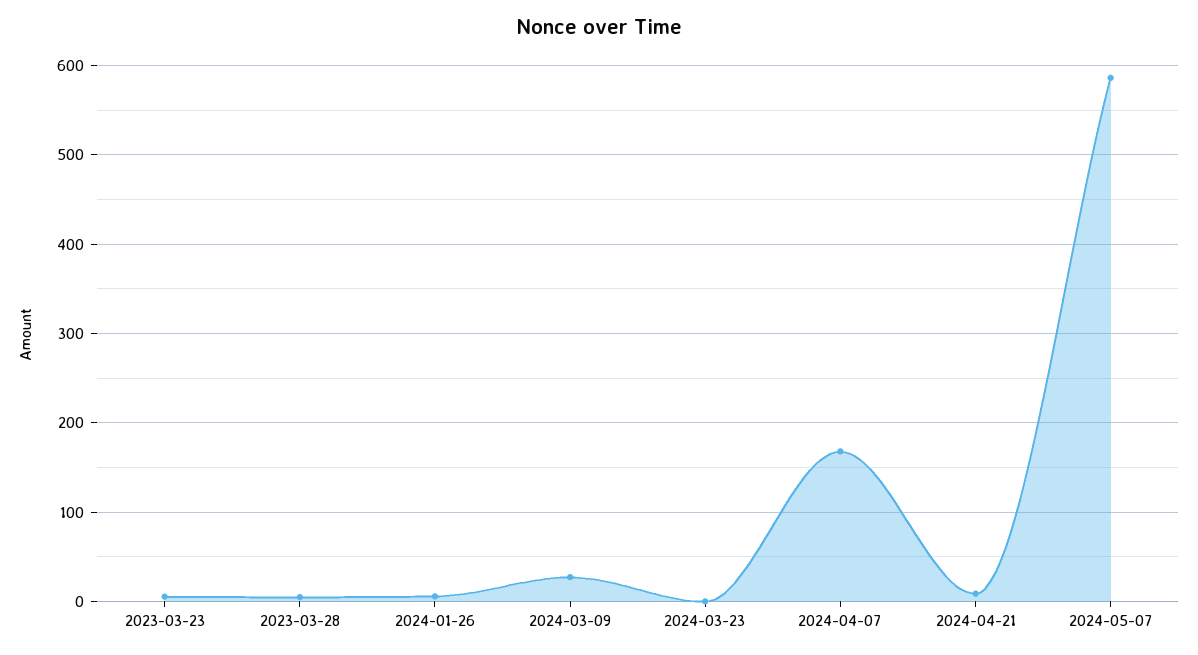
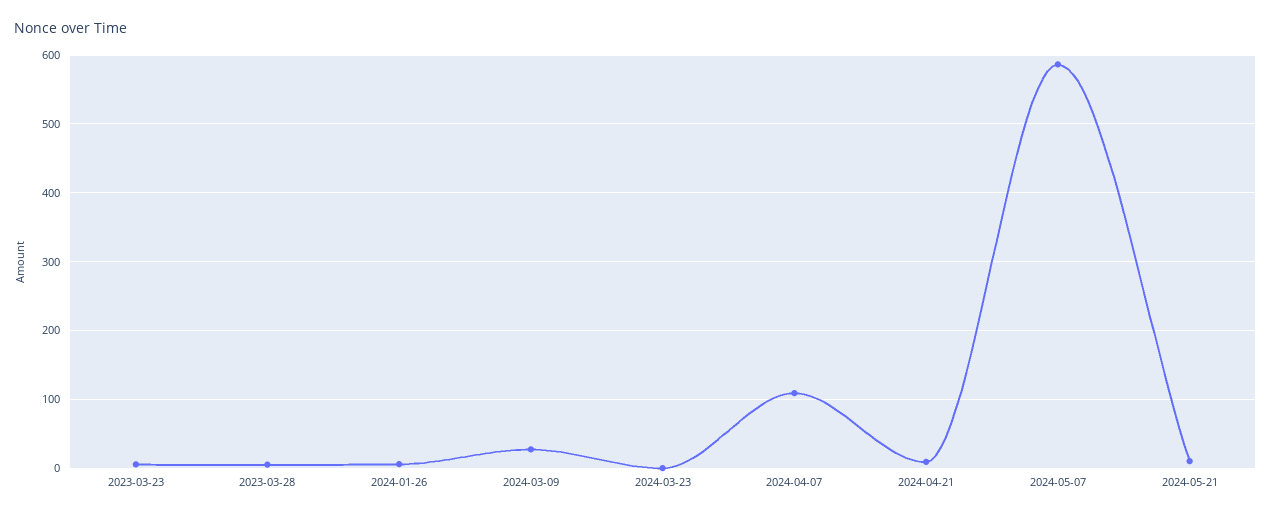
2024-04-07: 170 -> 110
2024-05-21: none -> 10

